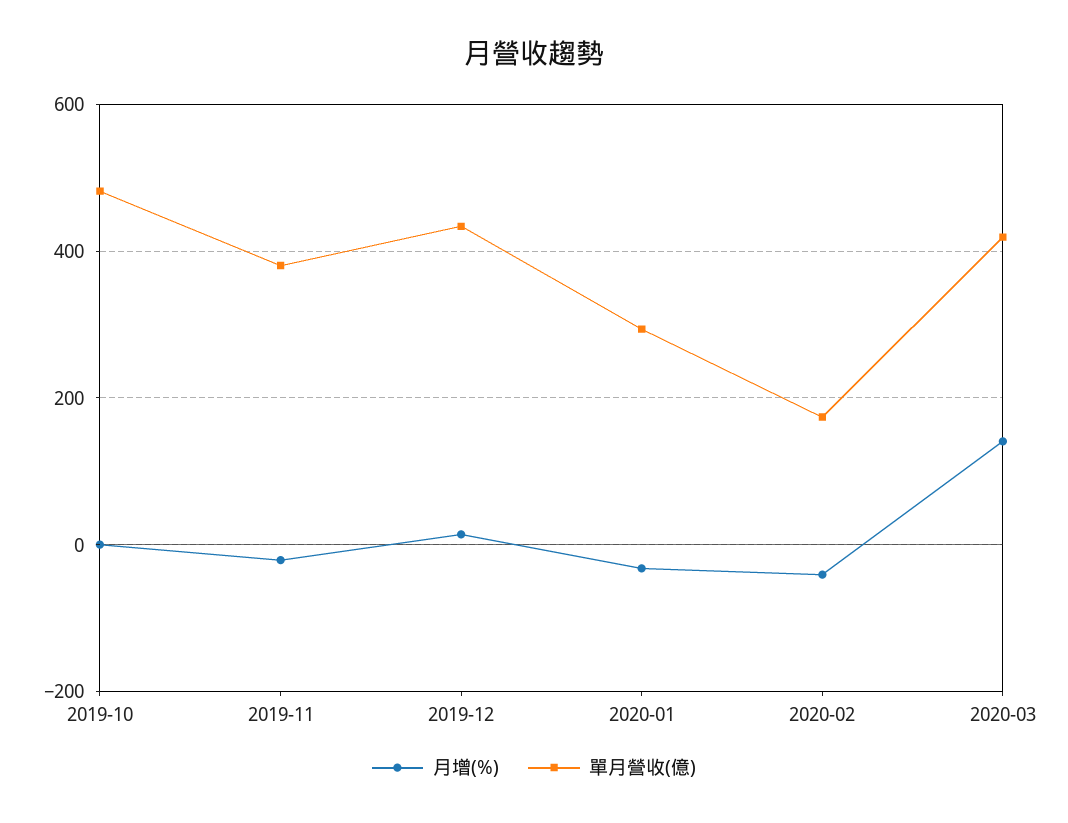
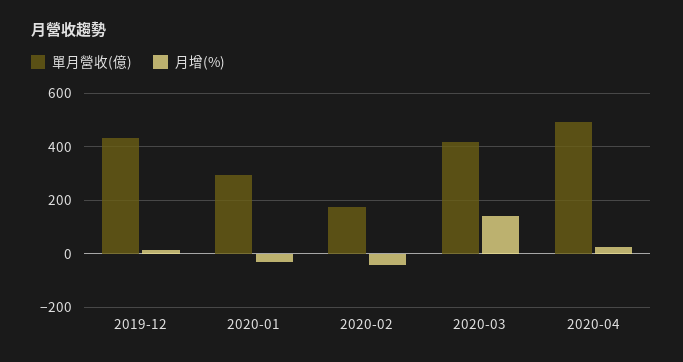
月增(%), 2019-10: 0 -> none
單月營收(億), 2019-10: 480 -> none
月增(%), 2019-11: -20 -> none
單月營收(億), 2019-11: 380 -> none
單月營收(億), 2020-04: none -> 500
月增(%), 2020-04: none -> 25

